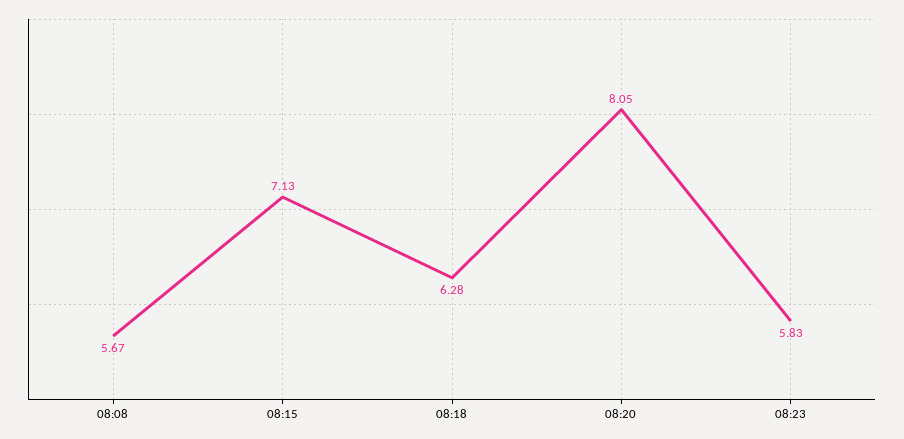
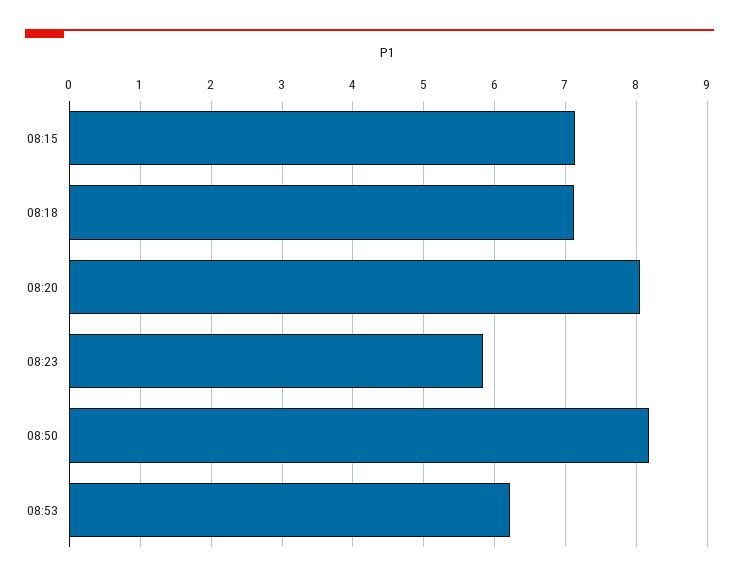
08:08: 5.67 -> none
08:18: 6.28 -> 7.1
08:50: none -> 8.2
08:53: none -> 6.2

